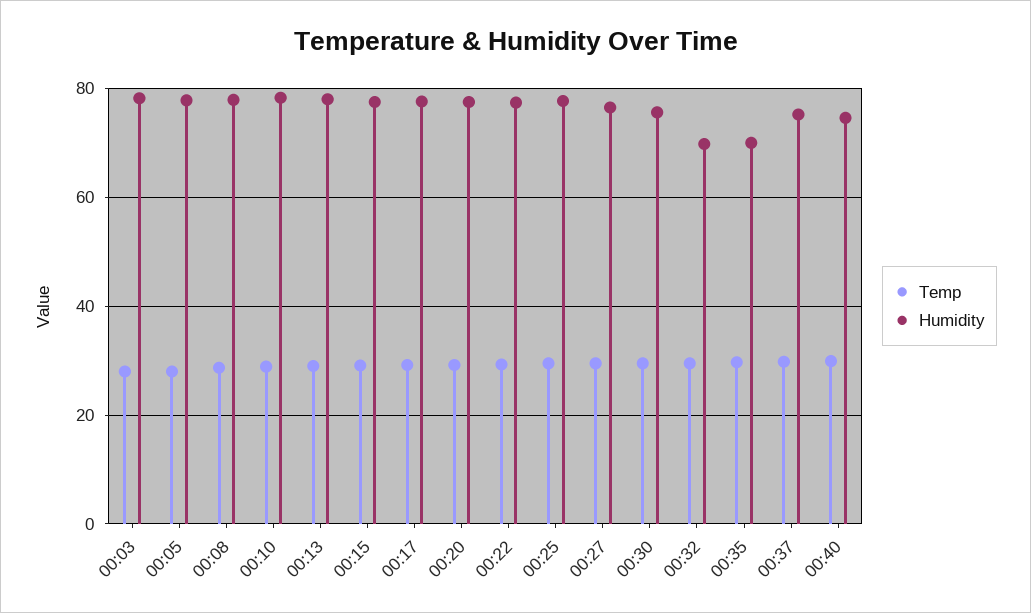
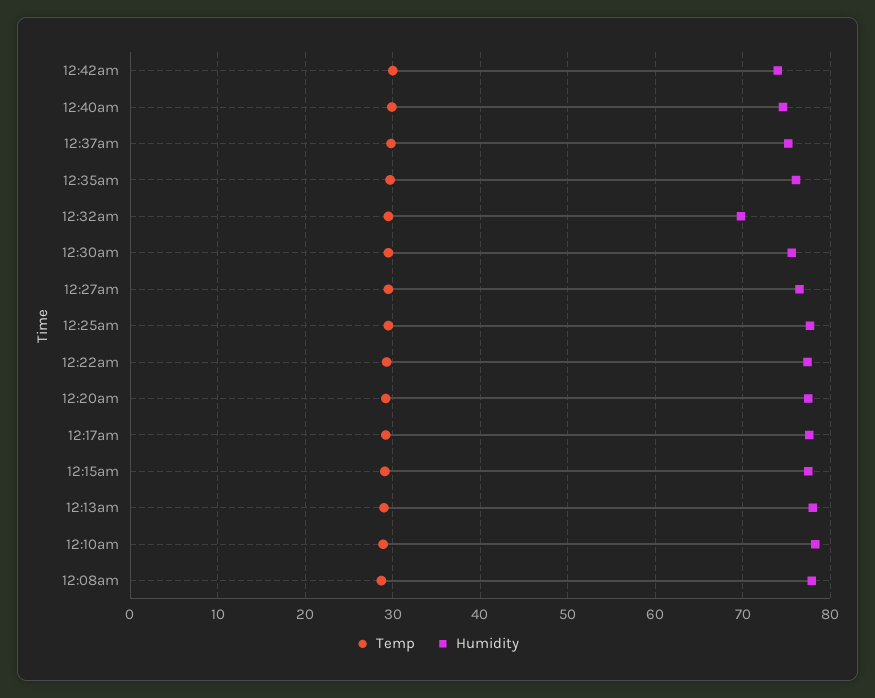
Temp, 00:03: 28 -> none
Humidity, 00:03: 78 -> none
Temp, 00:05: 28 -> none
Humidity, 00:05: 78 -> none
Humidity, 00:35: 70 -> 76
Temp, 12:42am: none -> 30
Humidity, 12:42am: none -> 74

